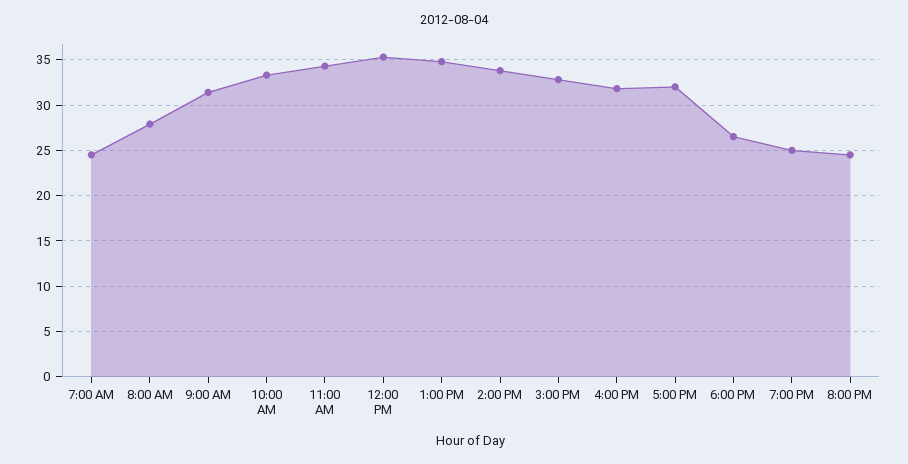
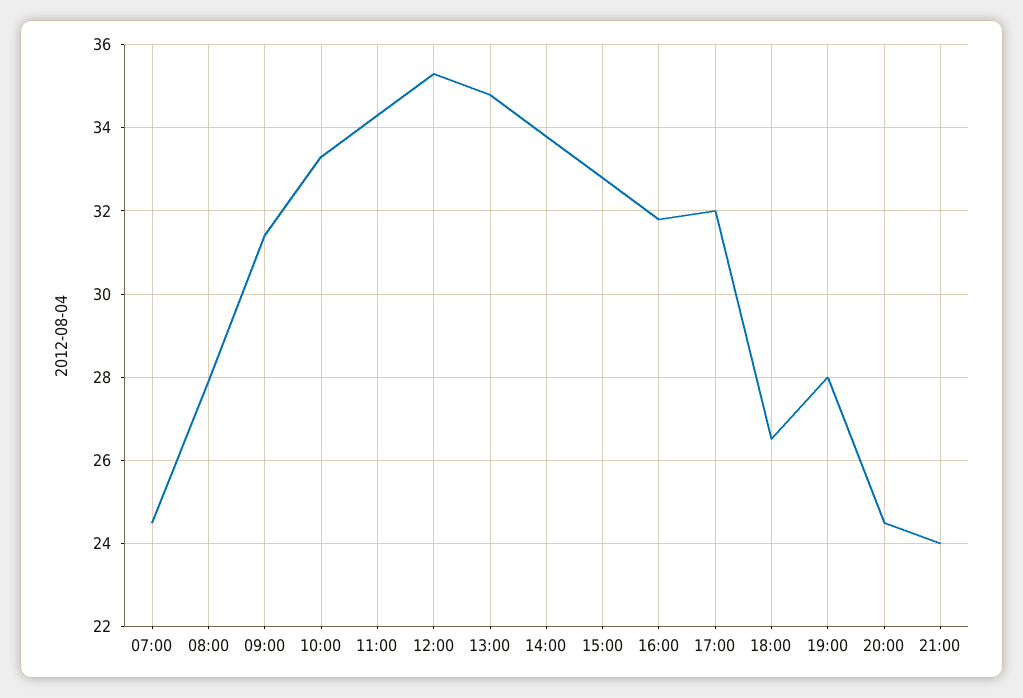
7:00 PM: 25 -> 28
21:00: none -> 24

